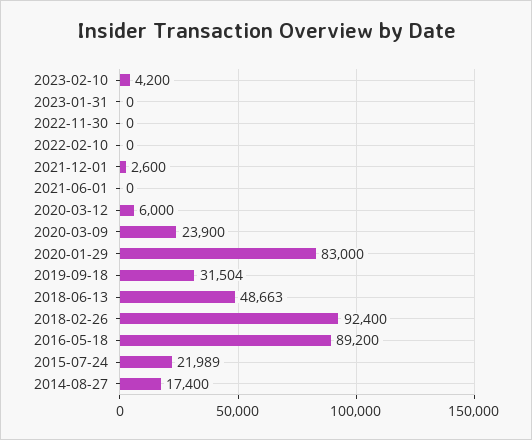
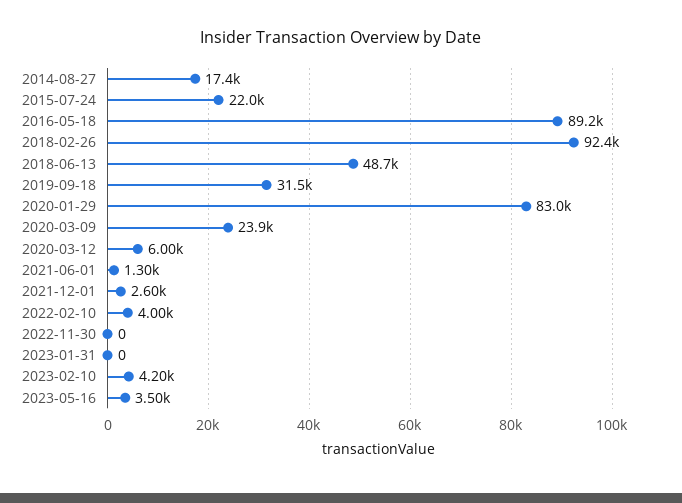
2022-02-10: 0 -> 4000
2021-06-01: 0 -> 1300
2023-05-16: none -> 3500

